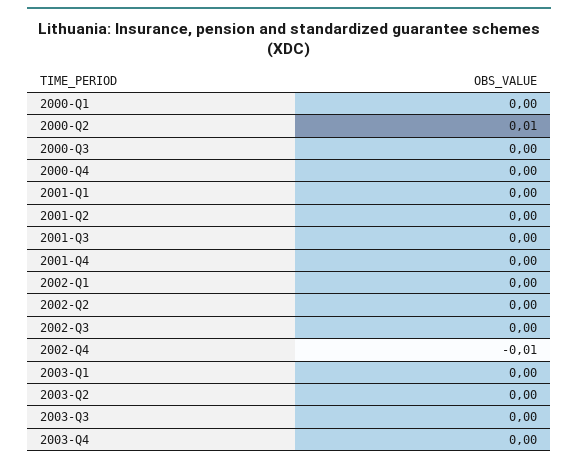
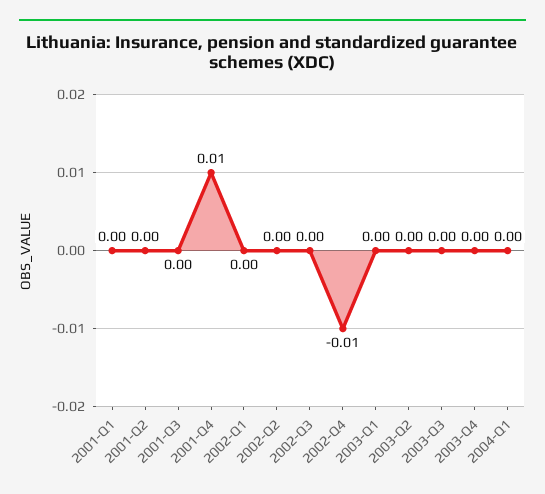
2000-Q1: 0 -> none
2000-Q2: 0.01 -> none
2000-Q3: 0 -> none
2000-Q4: 0 -> none
2001-Q4: 0 -> 0.01
2004-Q1: none -> 0

